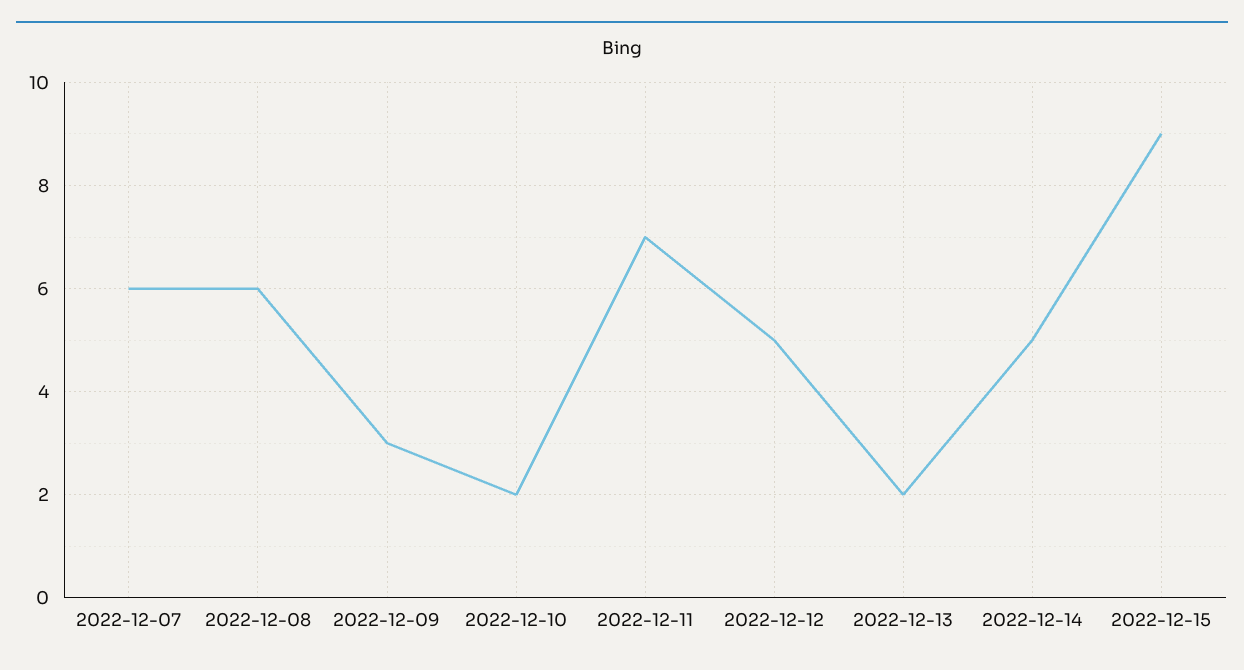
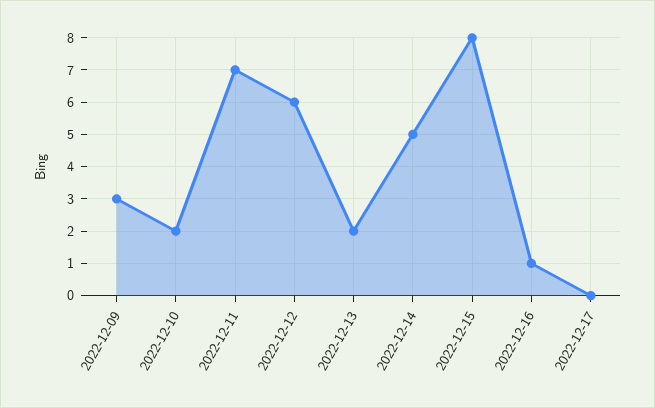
2022-12-07: 6 -> none
2022-12-08: 6 -> none
2022-12-12: 5 -> 6
2022-12-15: 9 -> 8
2022-12-16: none -> 1
2022-12-17: none -> 0

